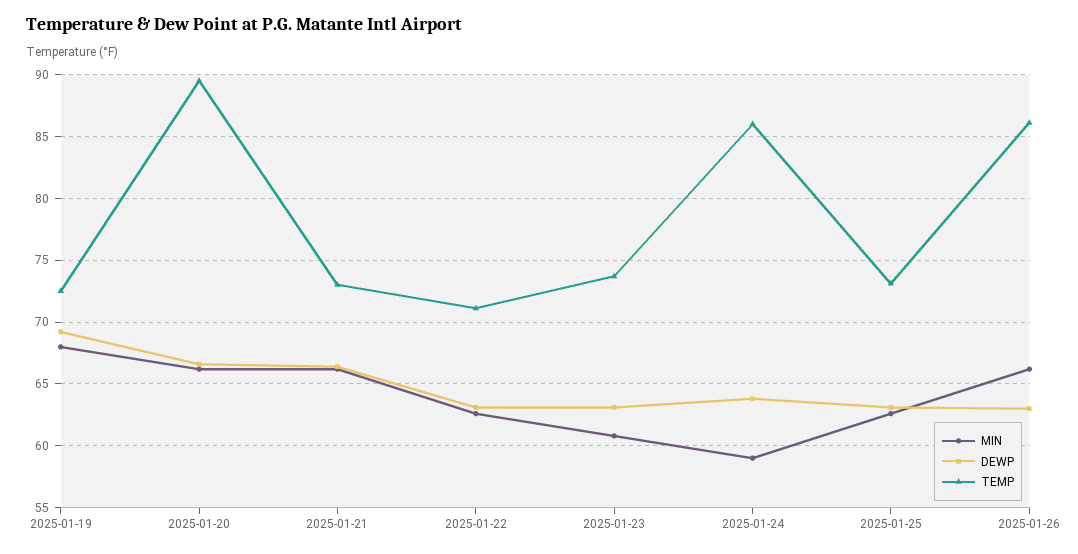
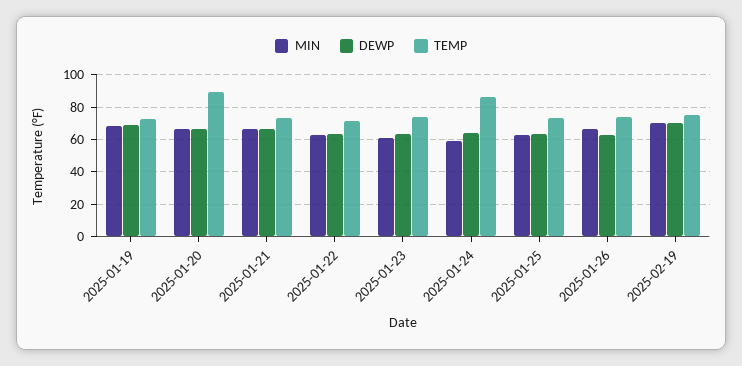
TEMP, 2025-01-26: 86 -> 75
MIN, 2025-02-19: none -> 70
DEWP, 2025-02-19: none -> 70
TEMP, 2025-02-19: none -> 75

